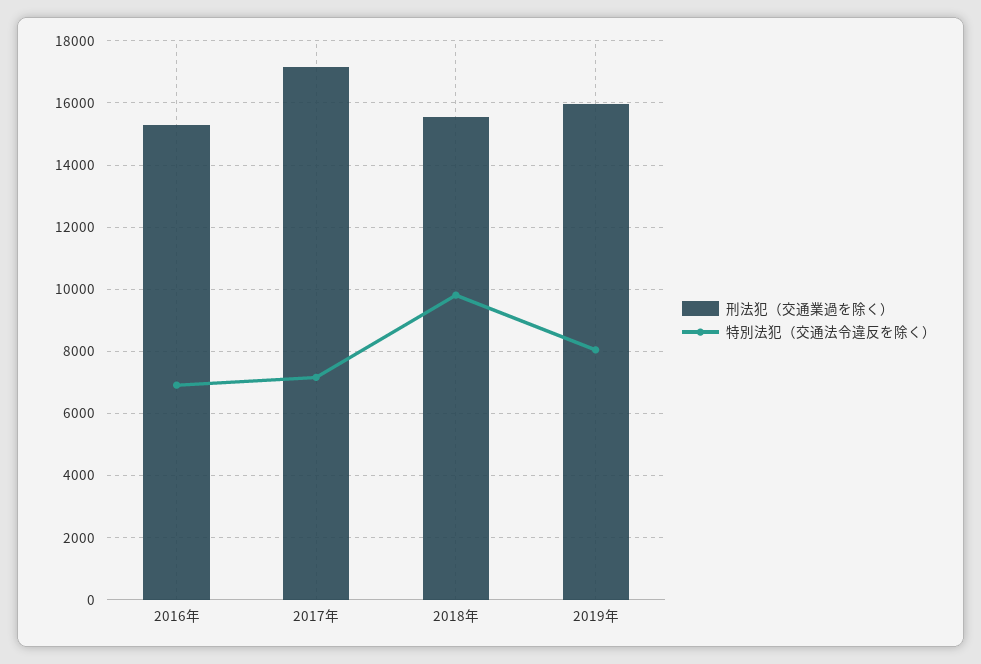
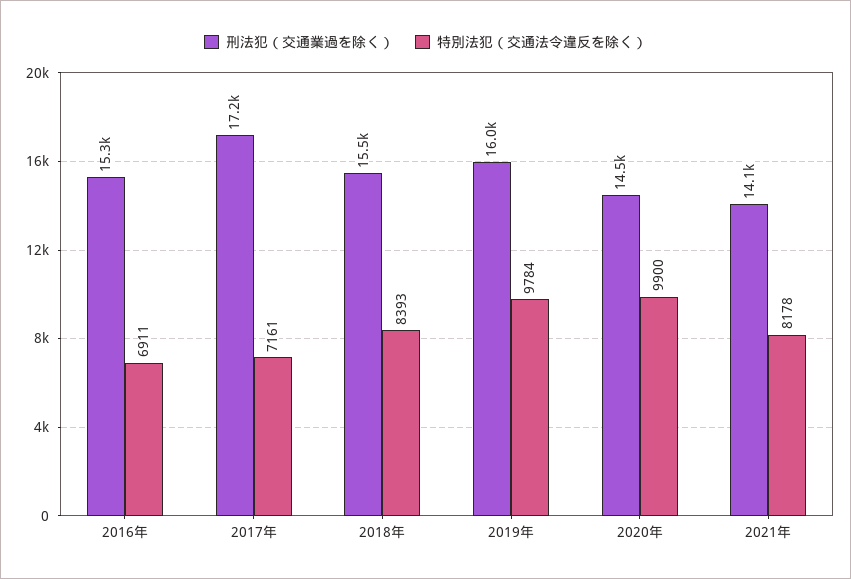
特別法犯（交通法令違反を除く）, 2018年: 9800 -> 8393
特別法犯（交通法令違反を除く）, 2019年: 8000 -> 9784
刑法犯（交通業過を除く）, 2020年: none -> 14500
特別法犯（交通法令違反を除く）, 2020年: none -> 9900
刑法犯（交通業過を除く）, 2021年: none -> 14100
特別法犯（交通法令違反を除く）, 2021年: none -> 8178

